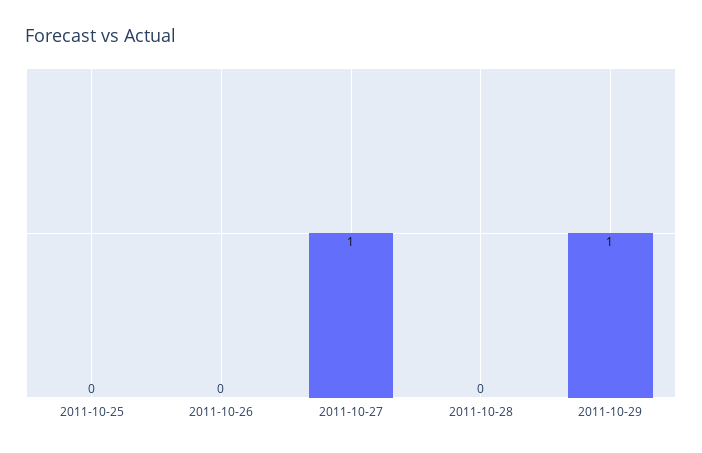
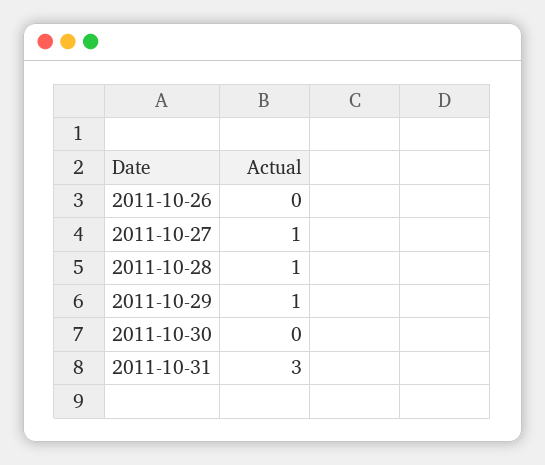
2011-10-25: 0 -> none
2011-10-28: 0 -> 1
2011-10-30: none -> 0
2011-10-31: none -> 3

